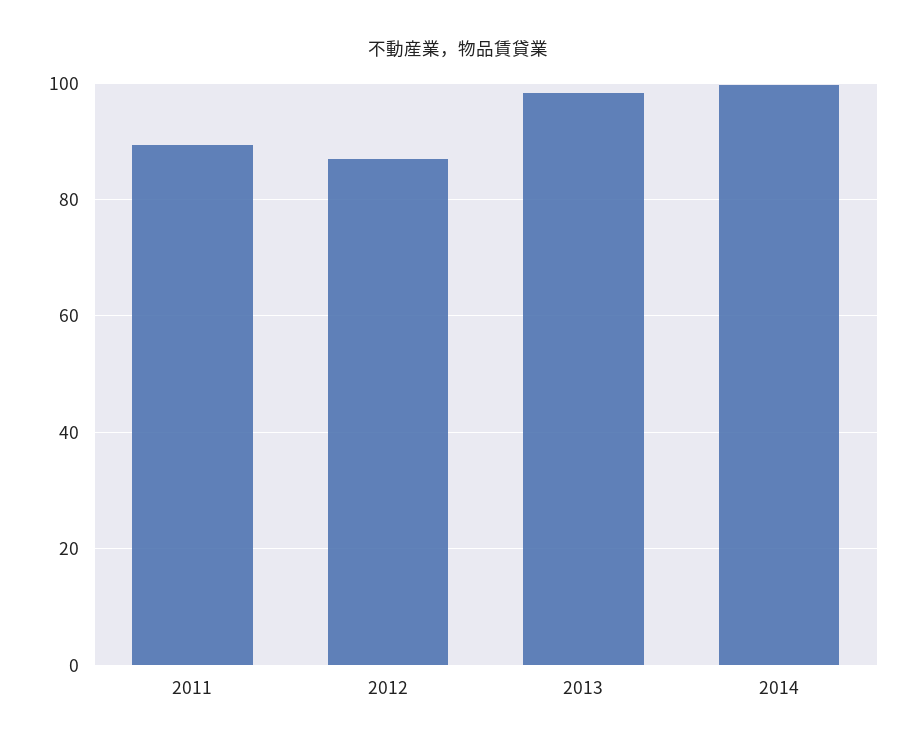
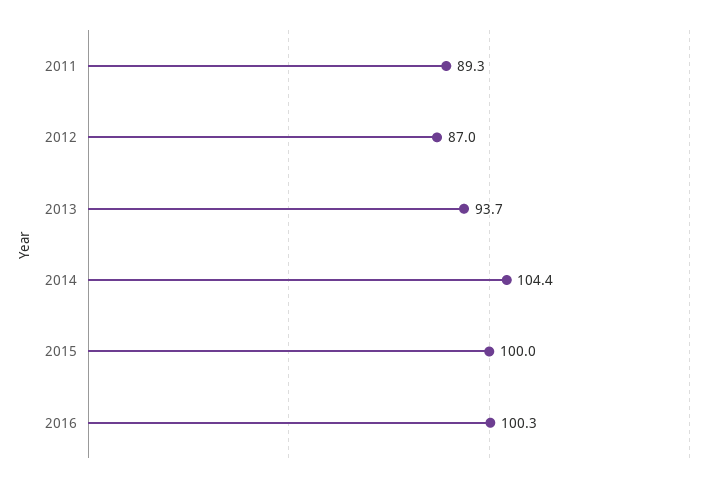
2013: 98 -> 93.7
2014: 100 -> 104.4
2015: none -> 100
2016: none -> 100.3

